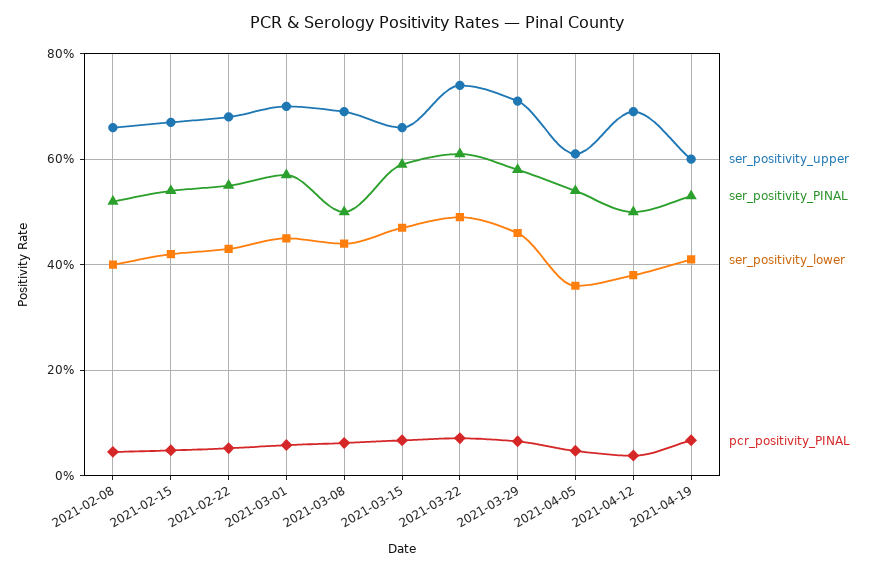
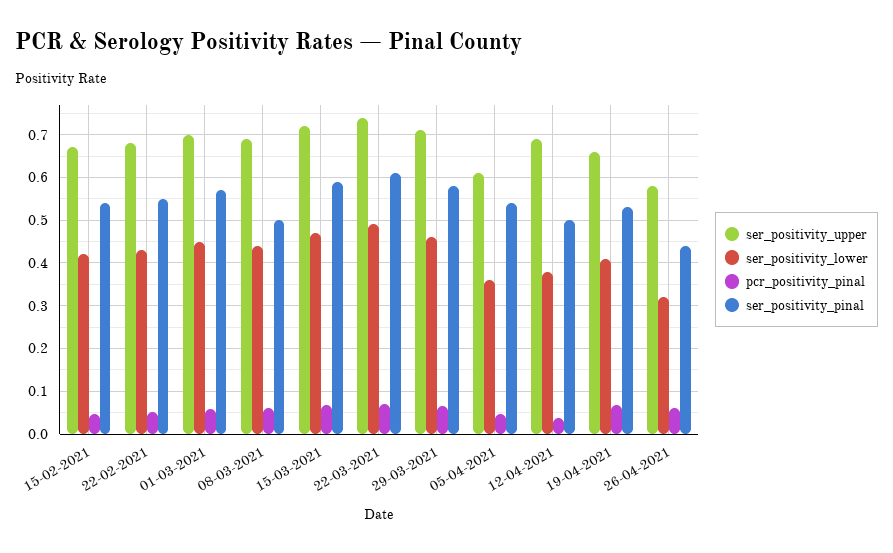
ser_positivity_upper, 2021-02-08: 0.66 -> none
ser_positivity_PINAL, 2021-02-08: 0.52 -> none
ser_positivity_lower, 2021-02-08: 0.4 -> none
pcr_positivity_PINAL, 2021-02-08: 0.04 -> none
ser_positivity_upper, 2021-03-15: 0.66 -> 0.72
ser_positivity_upper, 2021-04-19: 0.6 -> 0.66
ser_positivity_upper, 26-04-2021: none -> 0.58
ser_positivity_lower, 26-04-2021: none -> 0.32
pcr_positivity_PINAL, 26-04-2021: none -> 0.06
ser_positivity_PINAL, 26-04-2021: none -> 0.44

